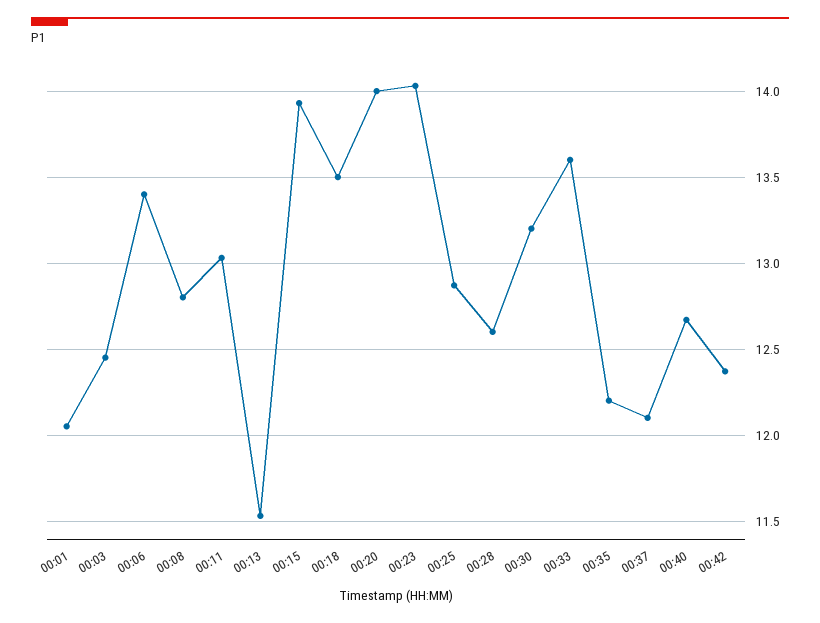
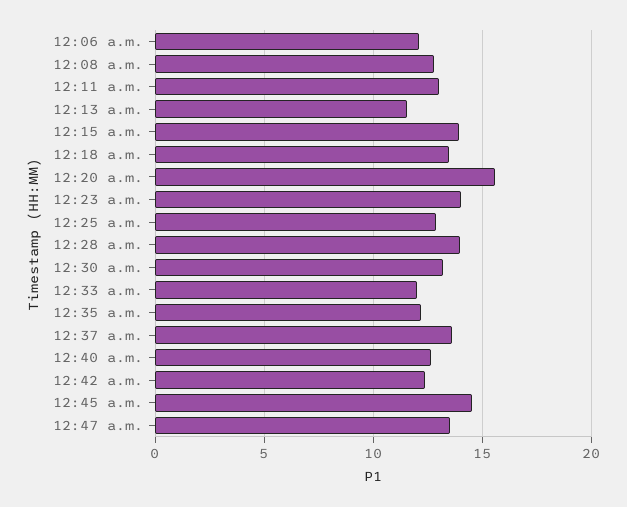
00:01: 12.05 -> none
00:03: 12.45 -> none
00:06: 13.4 -> 12
00:20: 14 -> 15.5
00:28: 12.6 -> 14
00:33: 13.6 -> 12
00:37: 12.1 -> 13.5
12:45 a.m.: none -> 14.5
12:47 a.m.: none -> 13.5

